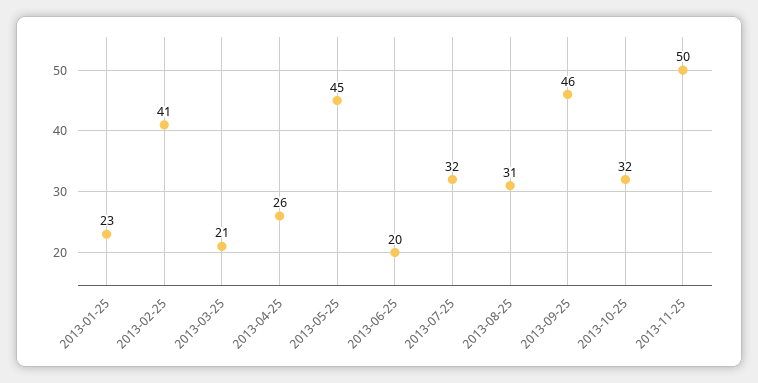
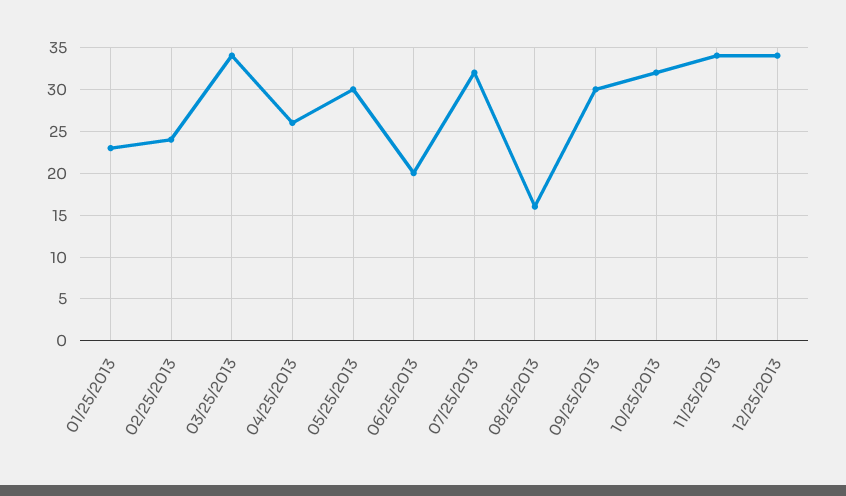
2013-02-25: 41 -> 24
2013-03-25: 21 -> 34
2013-05-25: 45 -> 30
2013-08-25: 31 -> 16
2013-09-25: 46 -> 30
2013-11-25: 50 -> 34
12/25/2013: none -> 34

